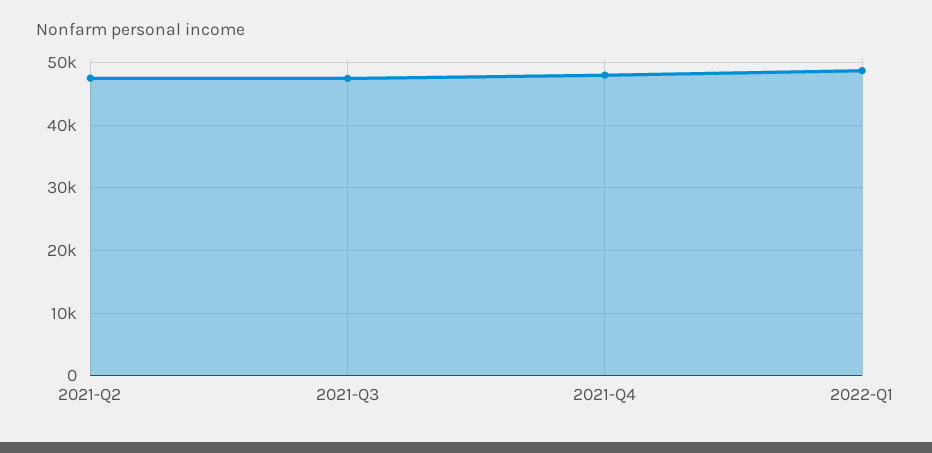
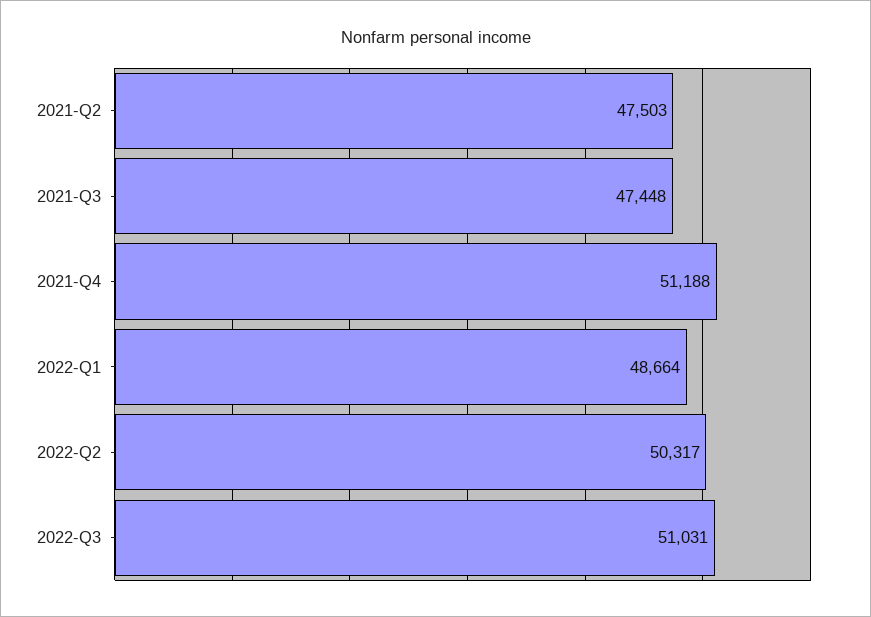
2021-Q4: 48000 -> 51188
2022-Q2: none -> 50317
2022-Q3: none -> 51031

